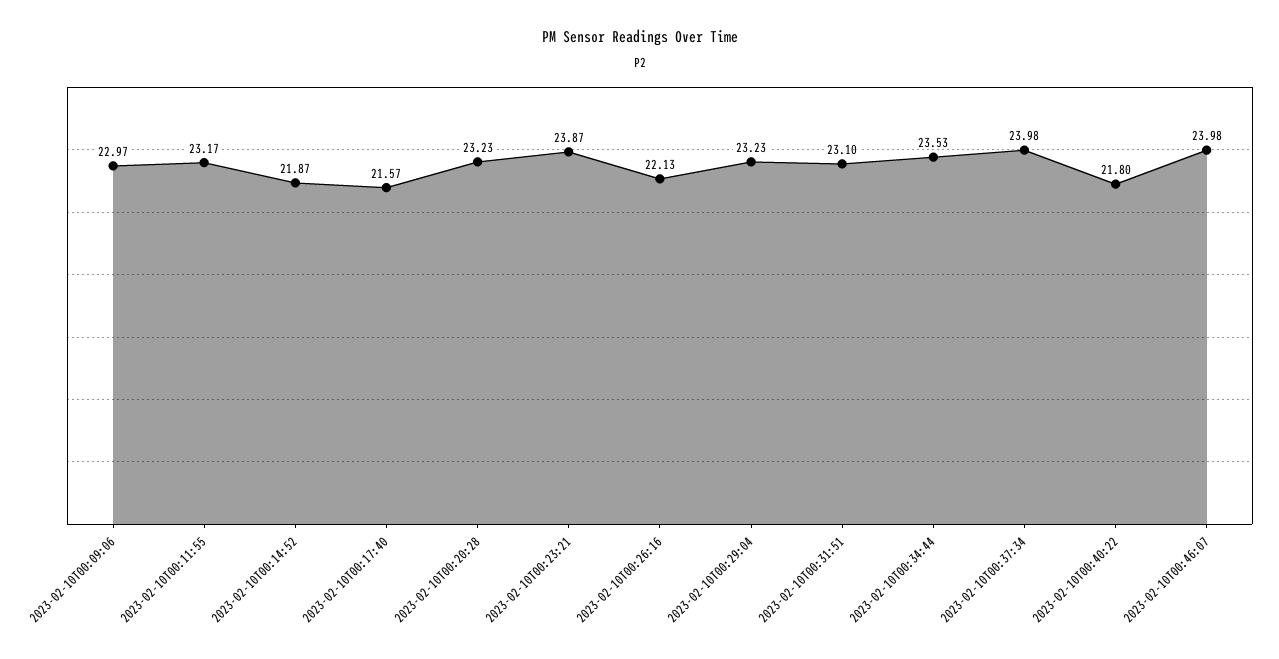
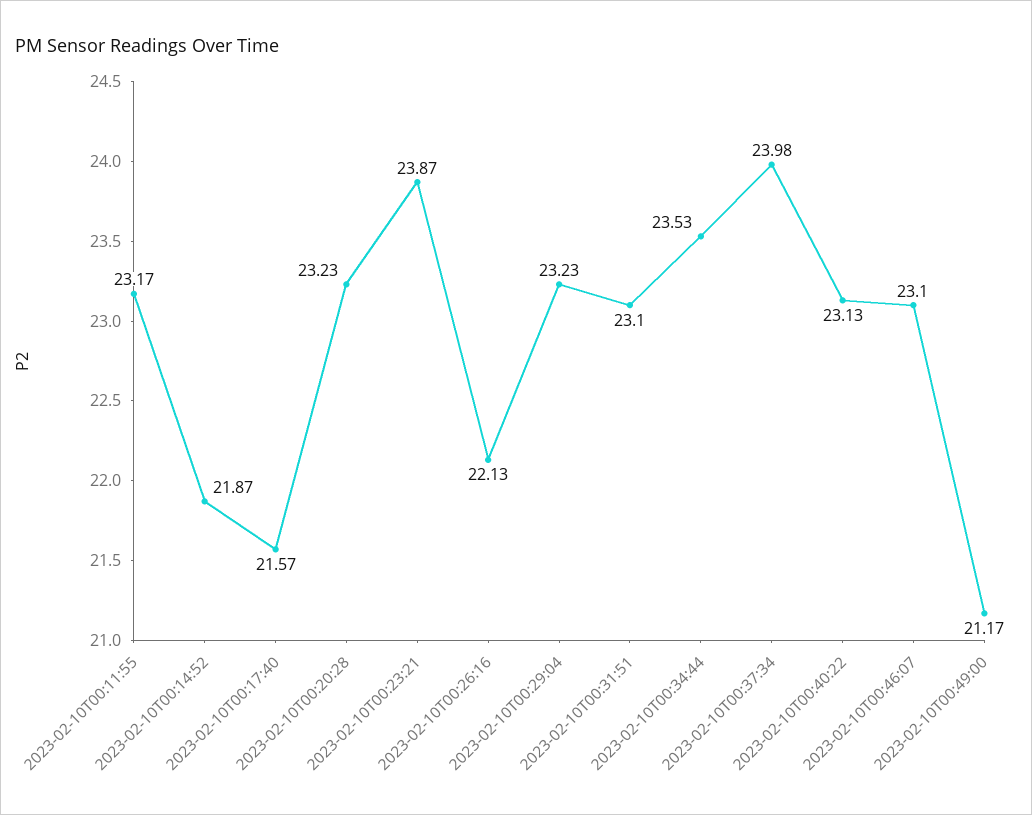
2023-02-10T00:09:06: 22.97 -> none
2023-02-10T00:40:22: 21.8 -> 23.13
2023-02-10T00:46:07: 23.98 -> 23.1
2023-02-10T00:49:00: none -> 21.17

